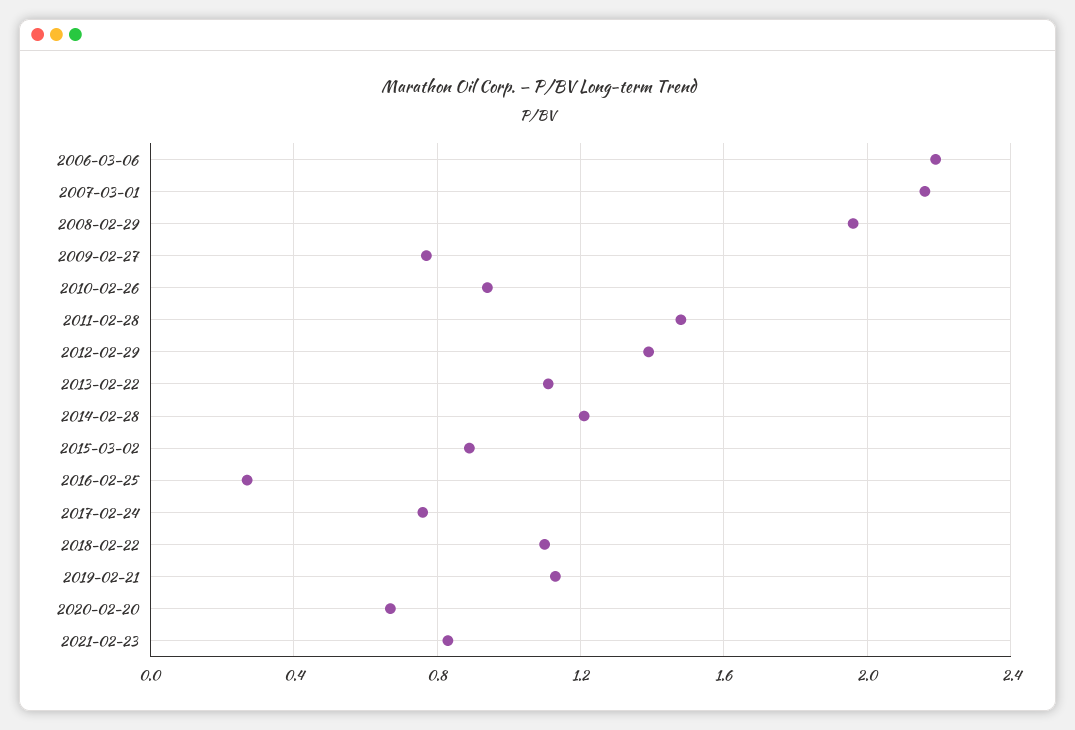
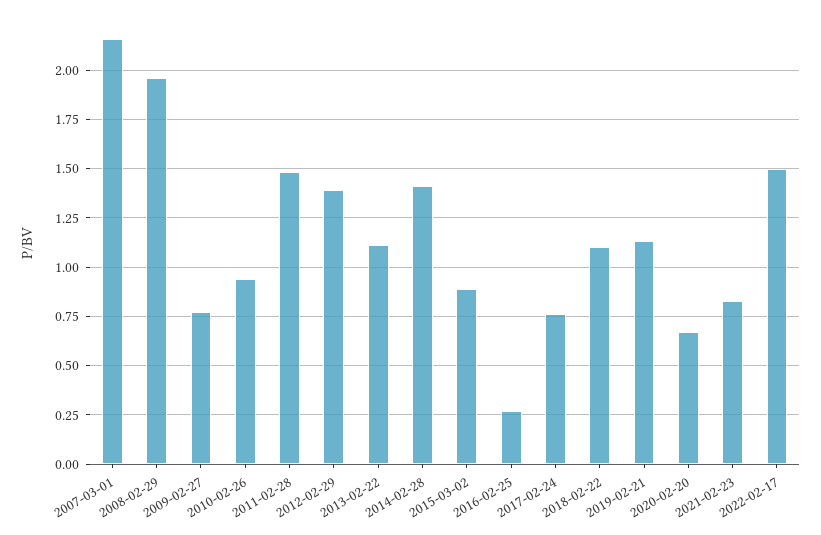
2006-03-06: 2.2 -> none
2014-02-28: 1.2 -> 1.4
2022-02-17: none -> 1.5

